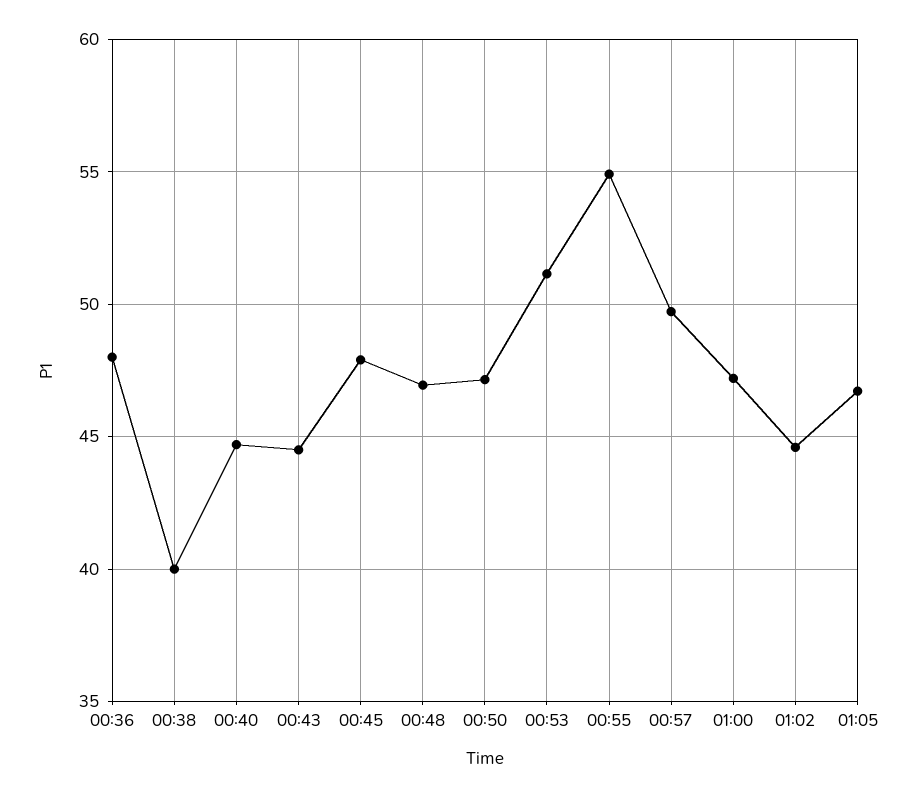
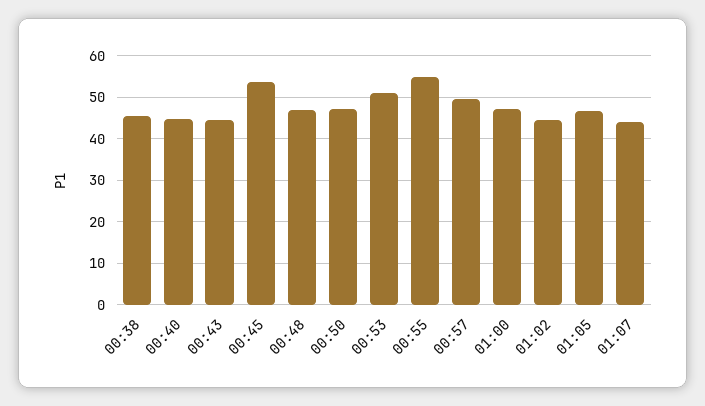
00:36: 48 -> none
00:38: 40 -> 46
00:45: 48 -> 54
01:07: none -> 44

